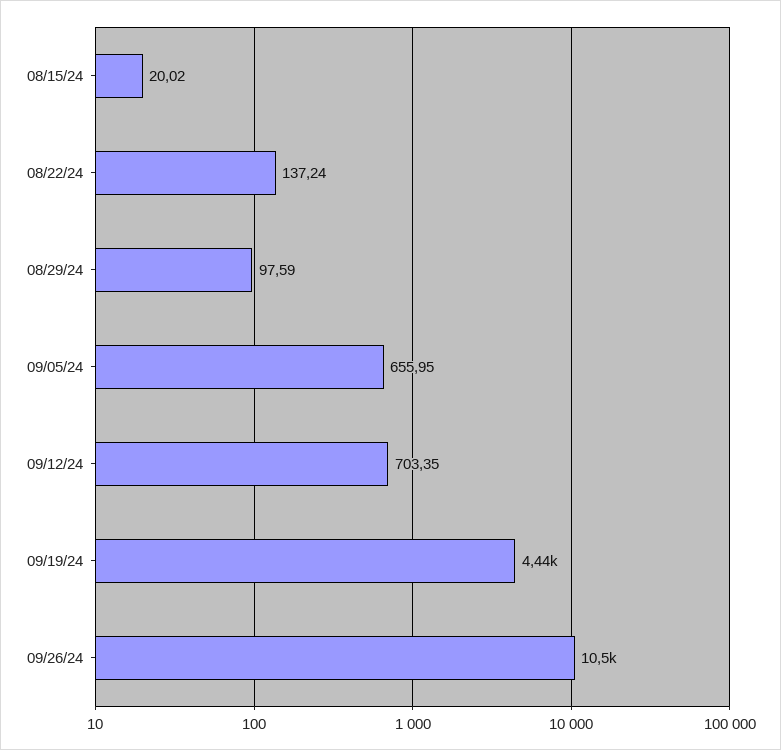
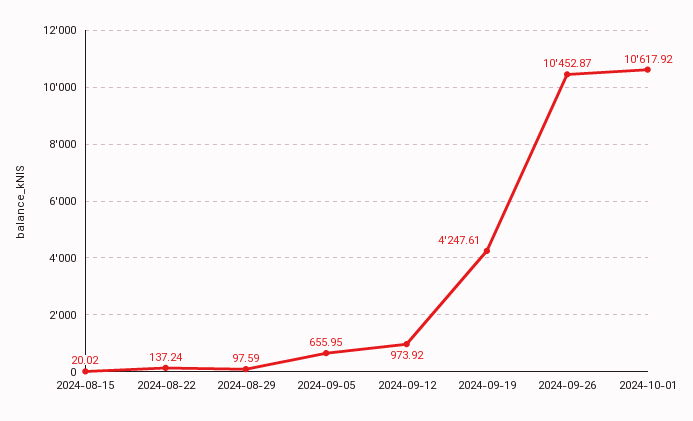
09/12/24: 703.35 -> 973.92
09/19/24: 4440 -> 4247.61
2024-10-01: none -> 10617.92

